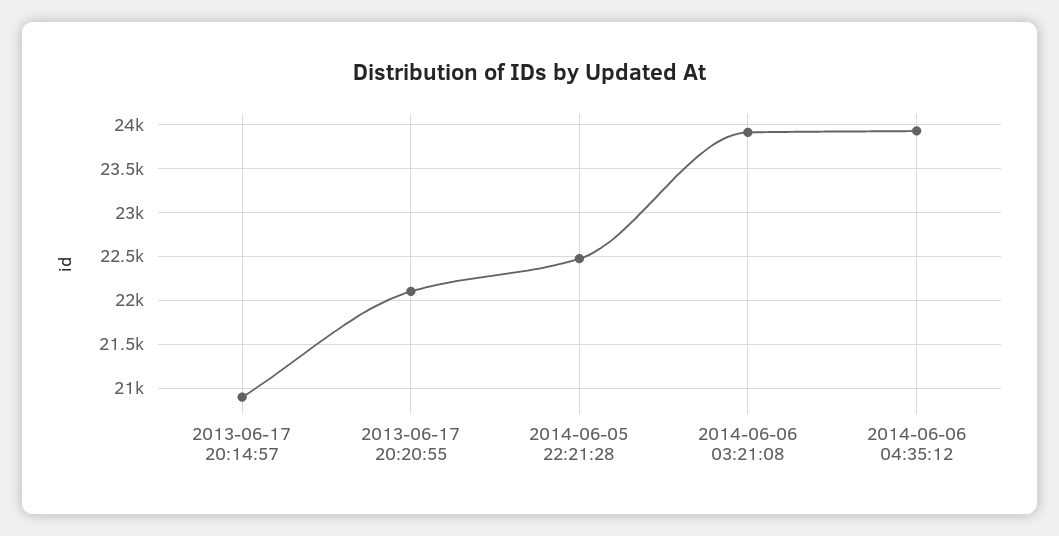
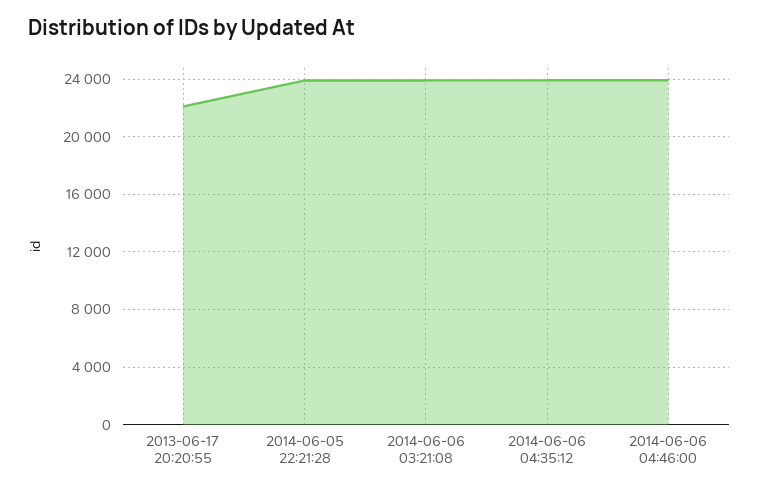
2013-06-17 20:14:57: 20900 -> none
2014-06-05 22:21:28: 22500 -> 24000
2014-06-06 04:46:00: none -> 24000

